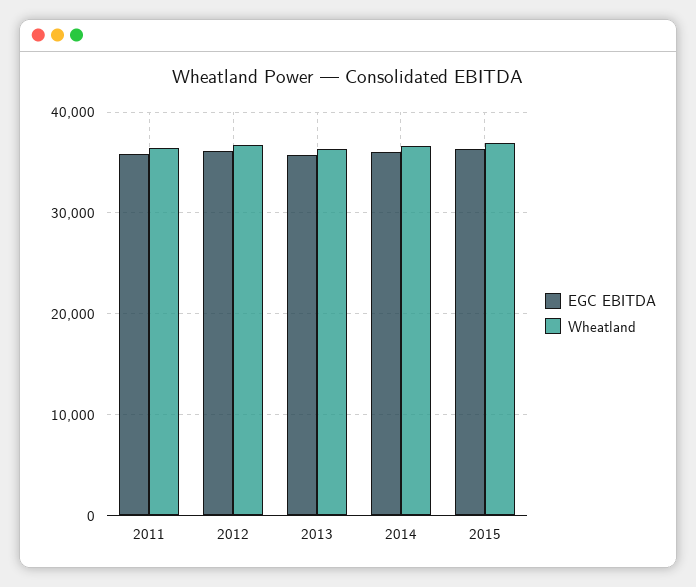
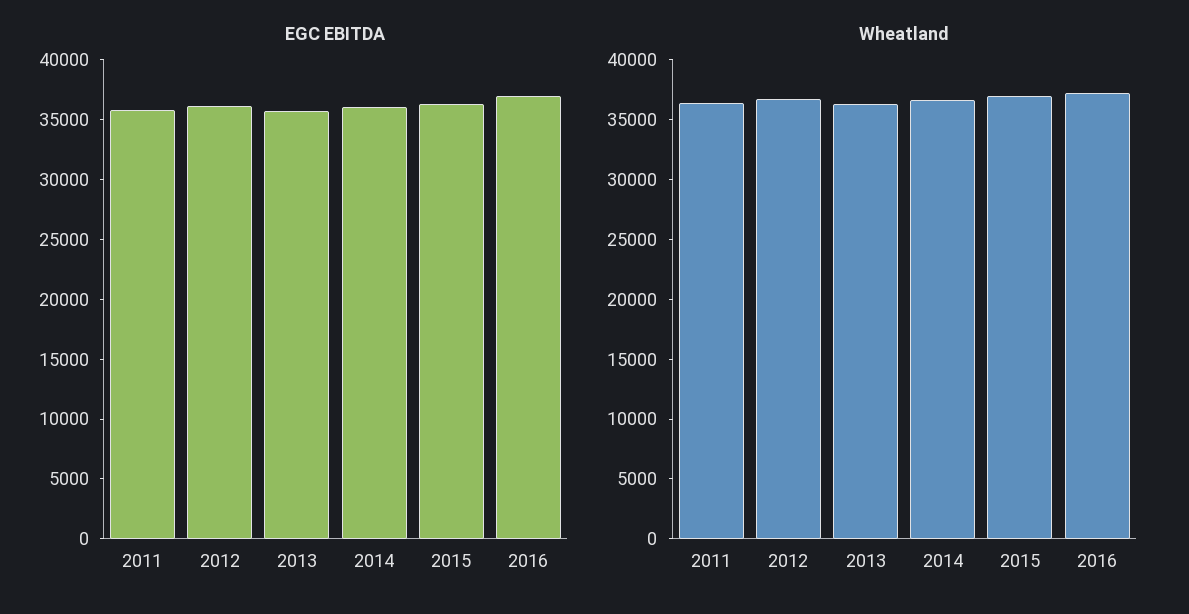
EGC EBITDA, 2016: none -> 37000
Wheatland, 2016: none -> 37000

